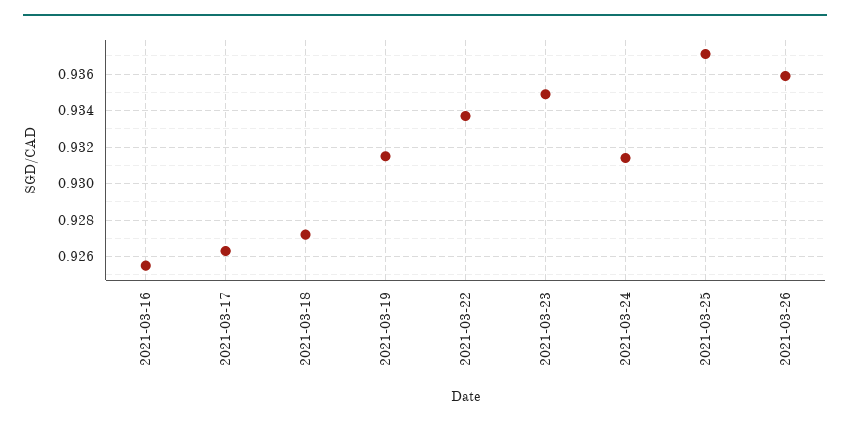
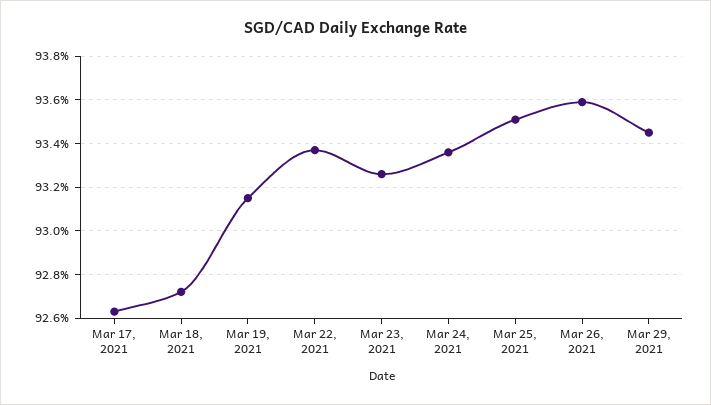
2021-03-16: 0.9255 -> none
2021-03-23: 0.935 -> 0.9325
2021-03-24: 0.9315 -> 0.9335
2021-03-25: 0.937 -> 0.935
Mar 29, 2021: none -> 0.9345

